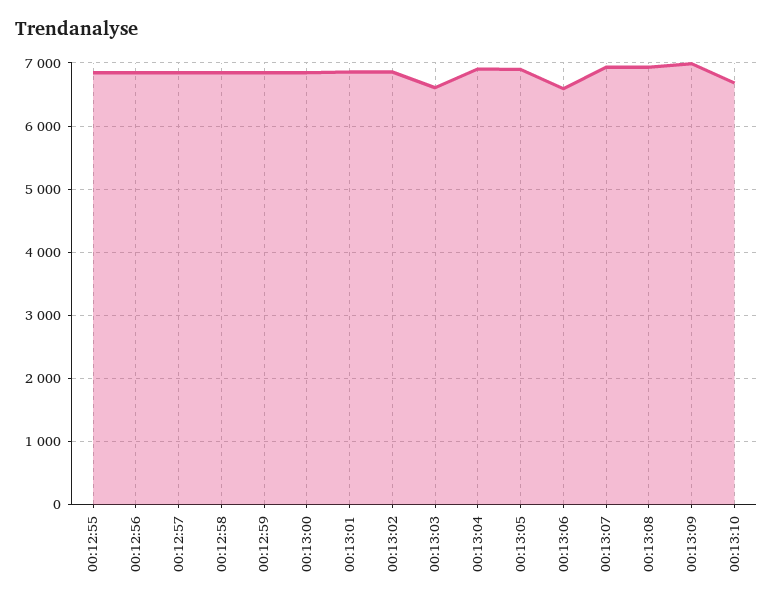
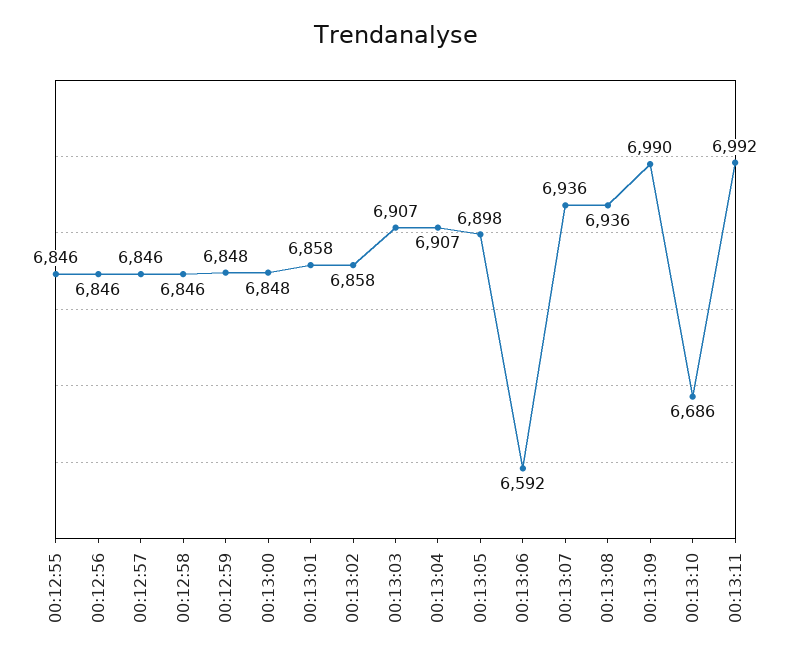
00:13:03: 6600 -> 6907
00:13:11: none -> 6992

